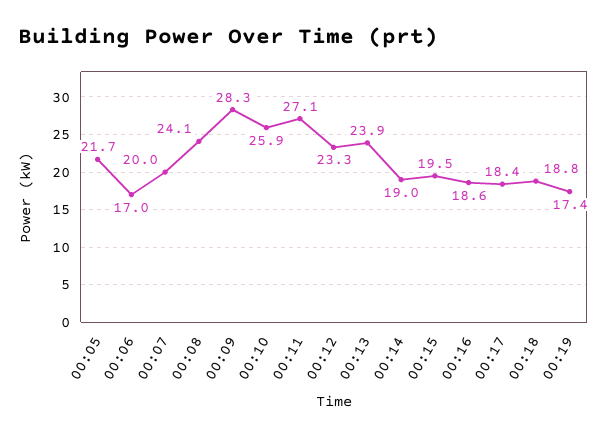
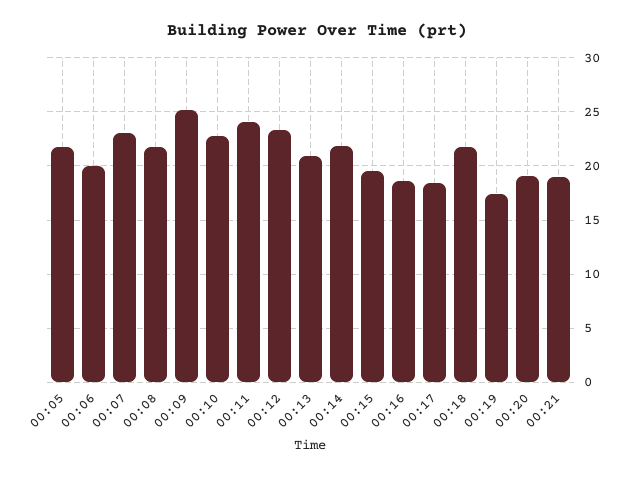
00:06: 17 -> 20
00:07: 20 -> 23
00:08: 24.1 -> 22
00:09: 28.3 -> 25
00:10: 25.9 -> 23
00:11: 27.1 -> 24
00:13: 23.9 -> 21
00:14: 19 -> 22
00:18: 18.8 -> 22
00:20: none -> 19
00:21: none -> 19

